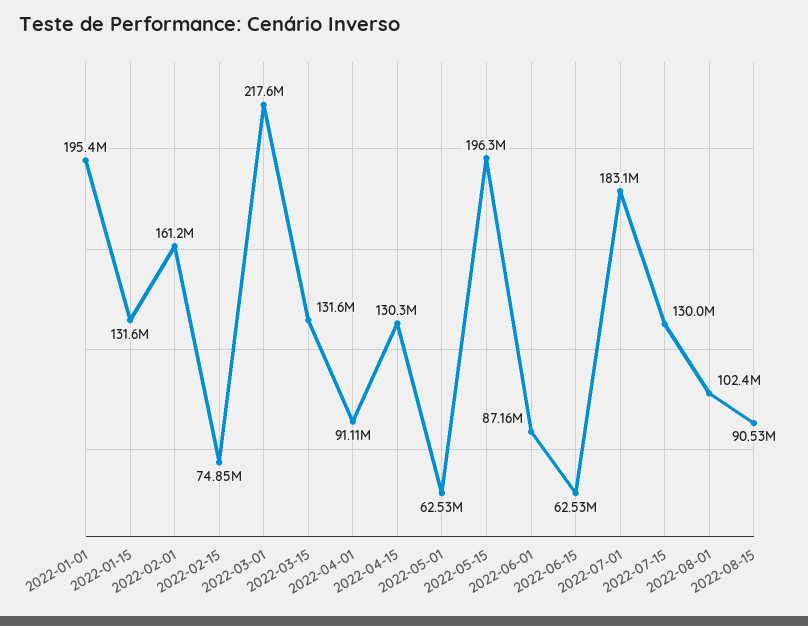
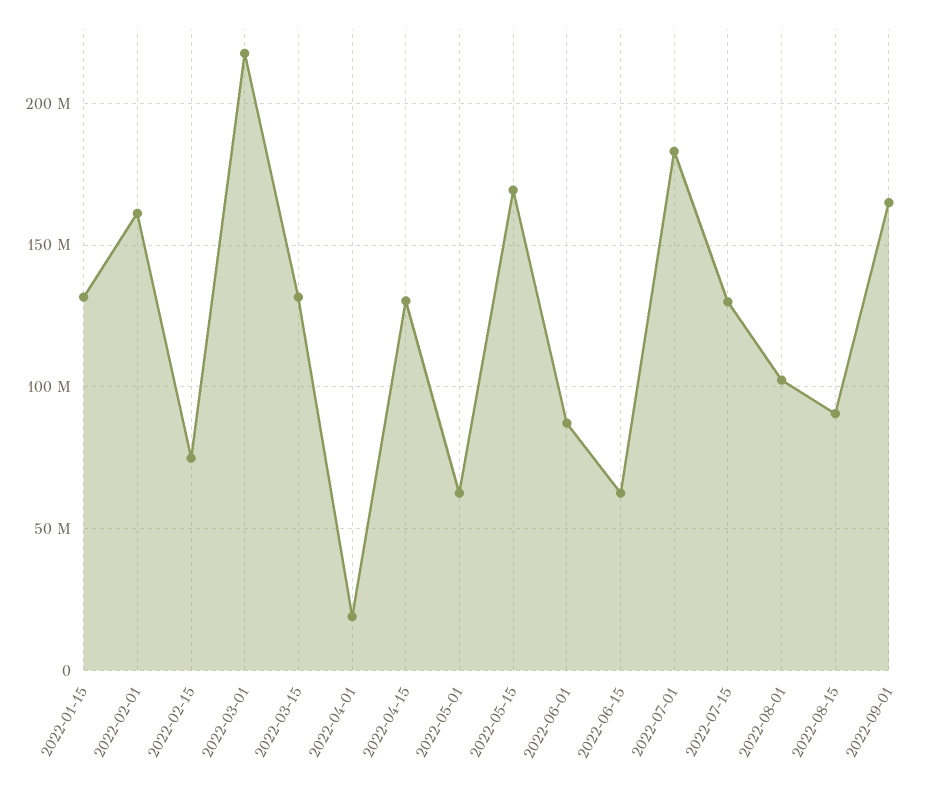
2022-01-01: 195400000 -> none
2022-04-01: 91110000 -> 20000000
2022-05-15: 196300000 -> 170000000
2022-09-01: none -> 165000000

